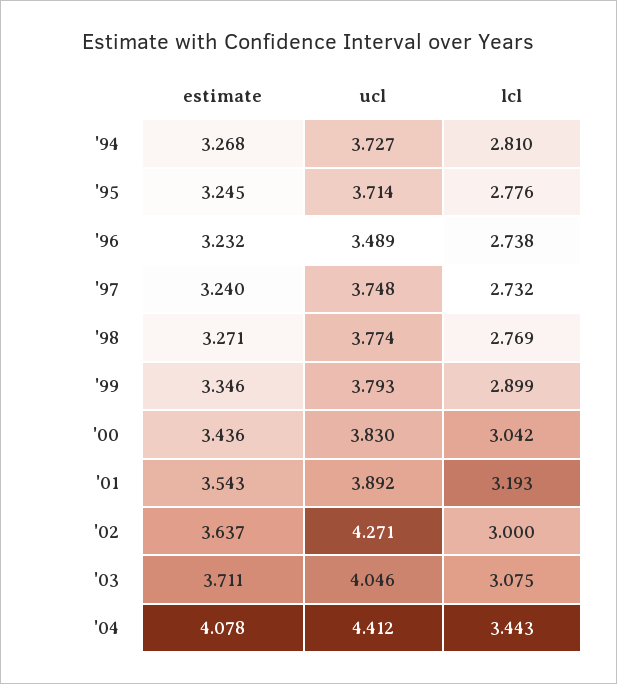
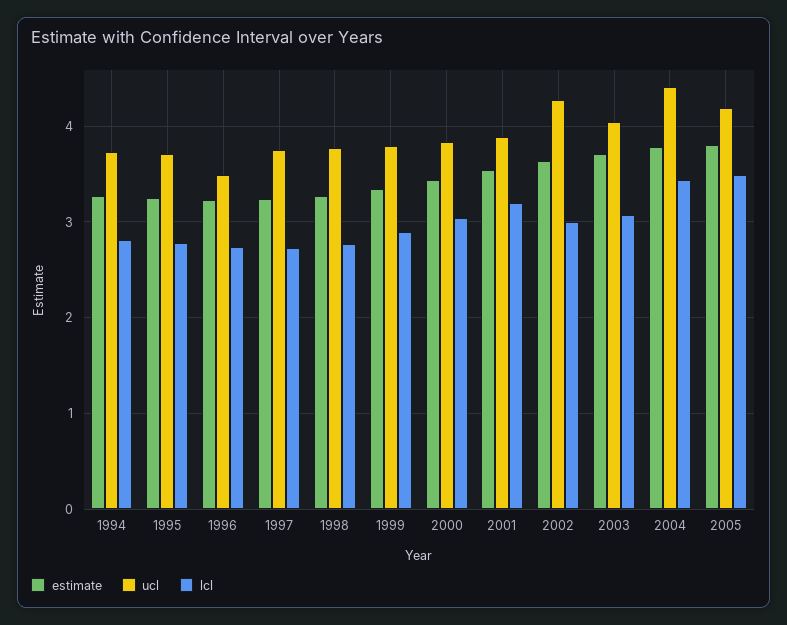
estimate, '04: 4.078 -> 3.8
estimate, 2005: none -> 3.8
ucl, 2005: none -> 4.2
lcl, 2005: none -> 3.5

